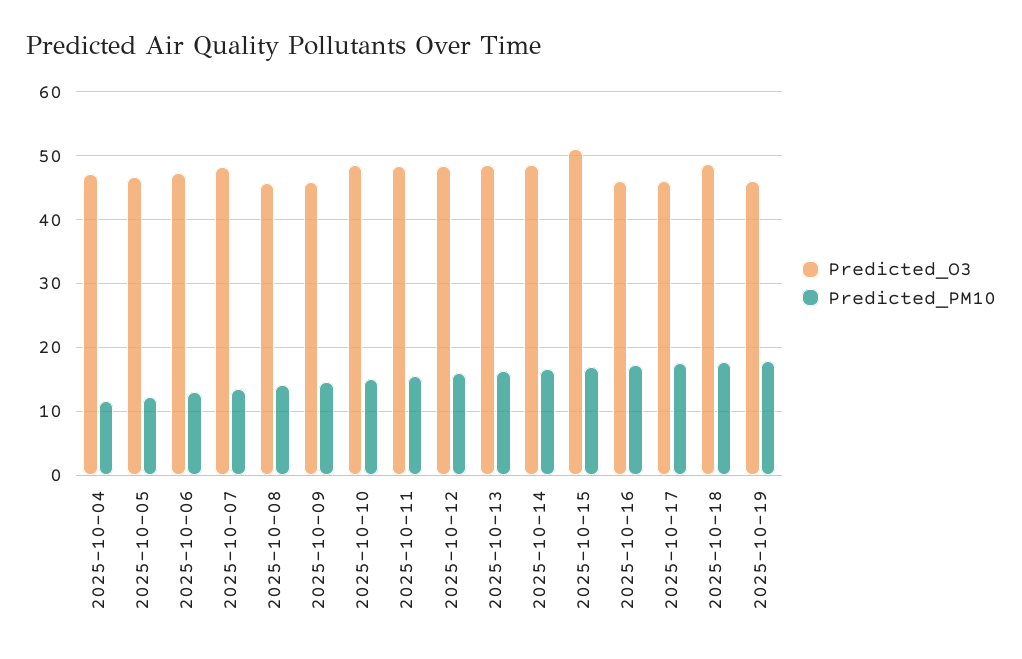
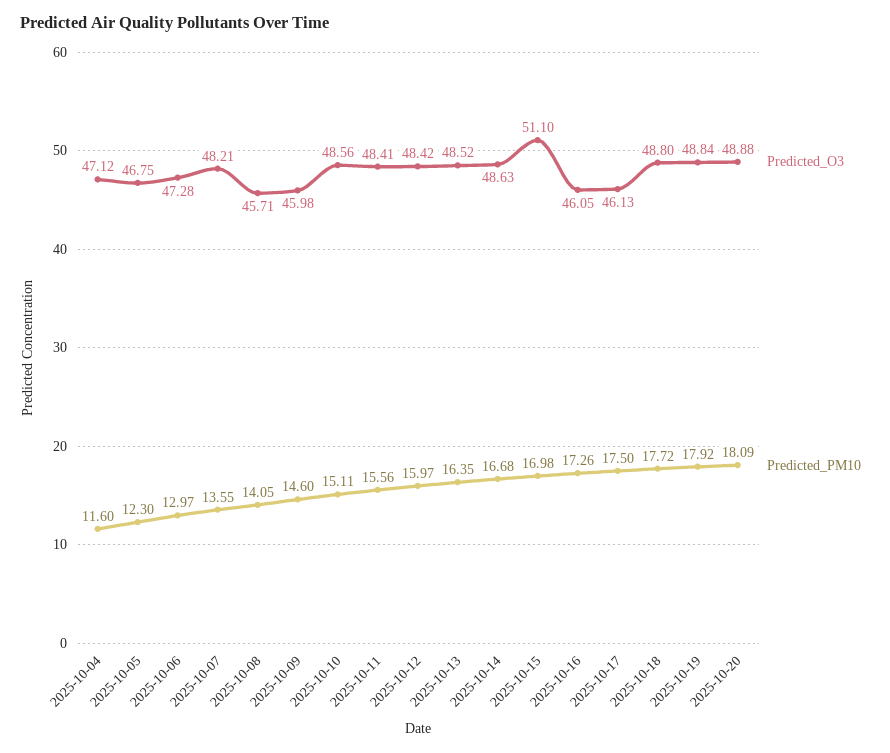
Predicted_O3, 2025-10-19: 46 -> 48.84
Predicted_O3, 2025-10-20: none -> 48.88
Predicted_PM10, 2025-10-20: none -> 18.09

